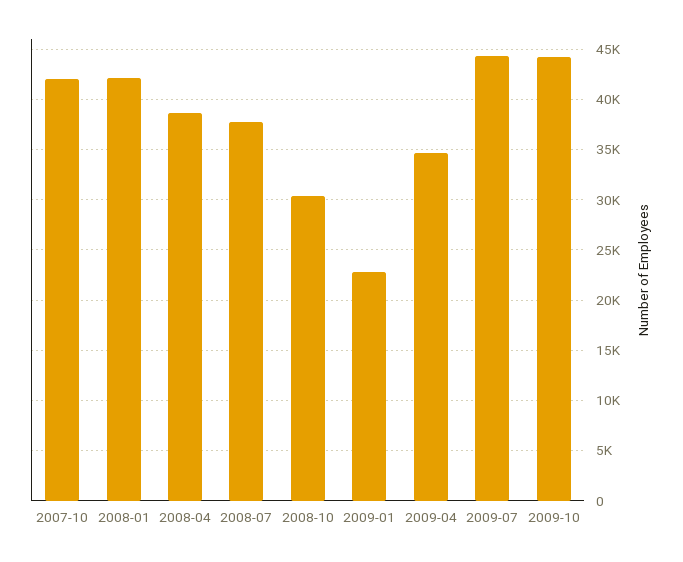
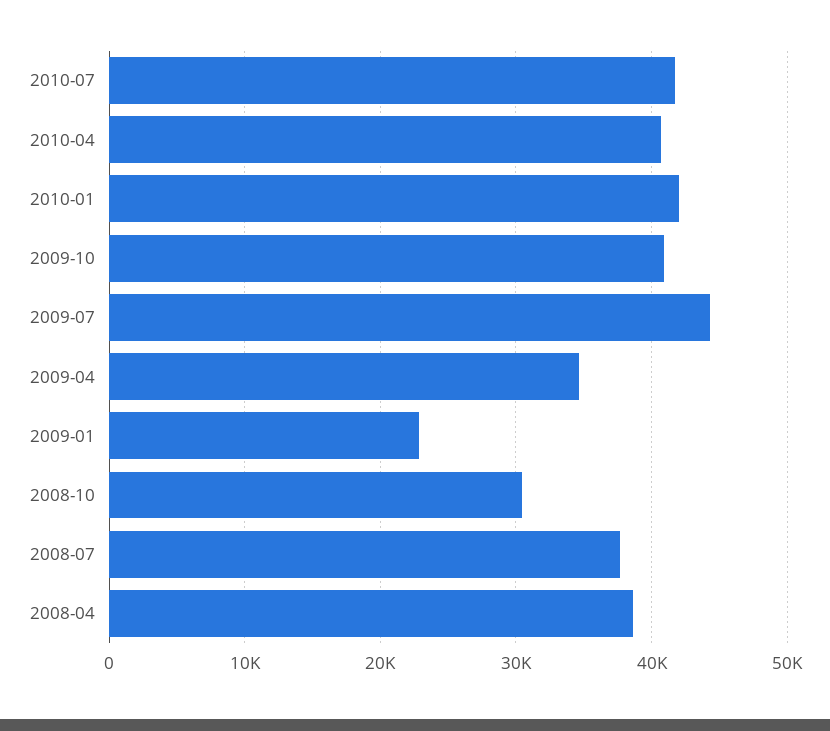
2007-10: 42000 -> none
2008-01: 42000 -> none
2009-10: 44000 -> 41000
2010-07: none -> 42000
2010-04: none -> 41000
2010-01: none -> 42000

